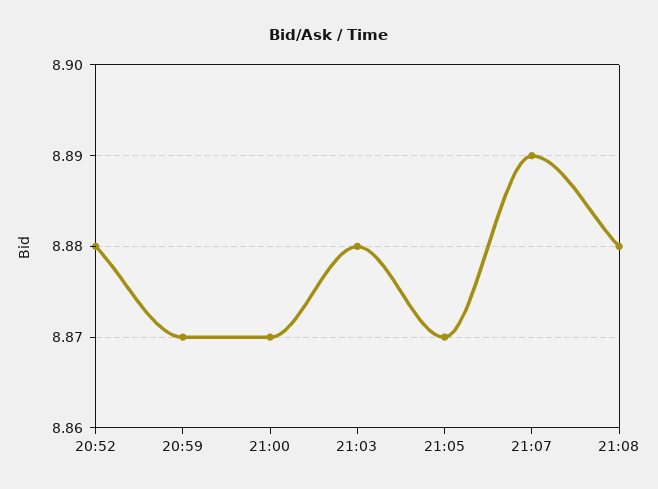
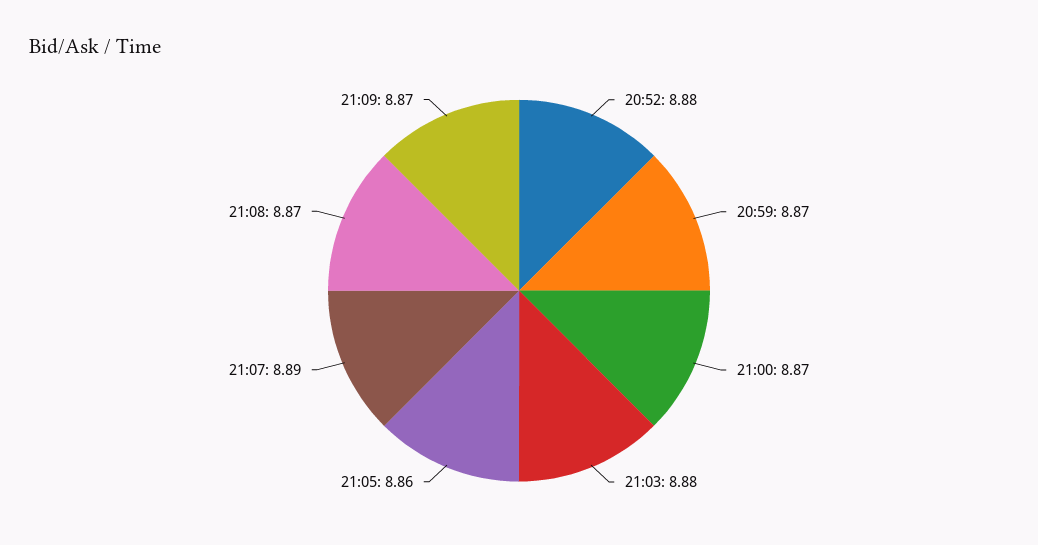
21:05: 8.87 -> 8.86
21:08: 8.88 -> 8.87
21:09: none -> 8.87

